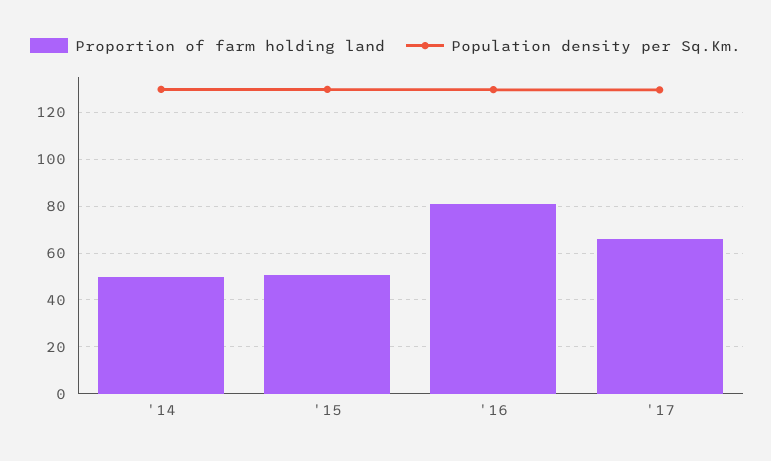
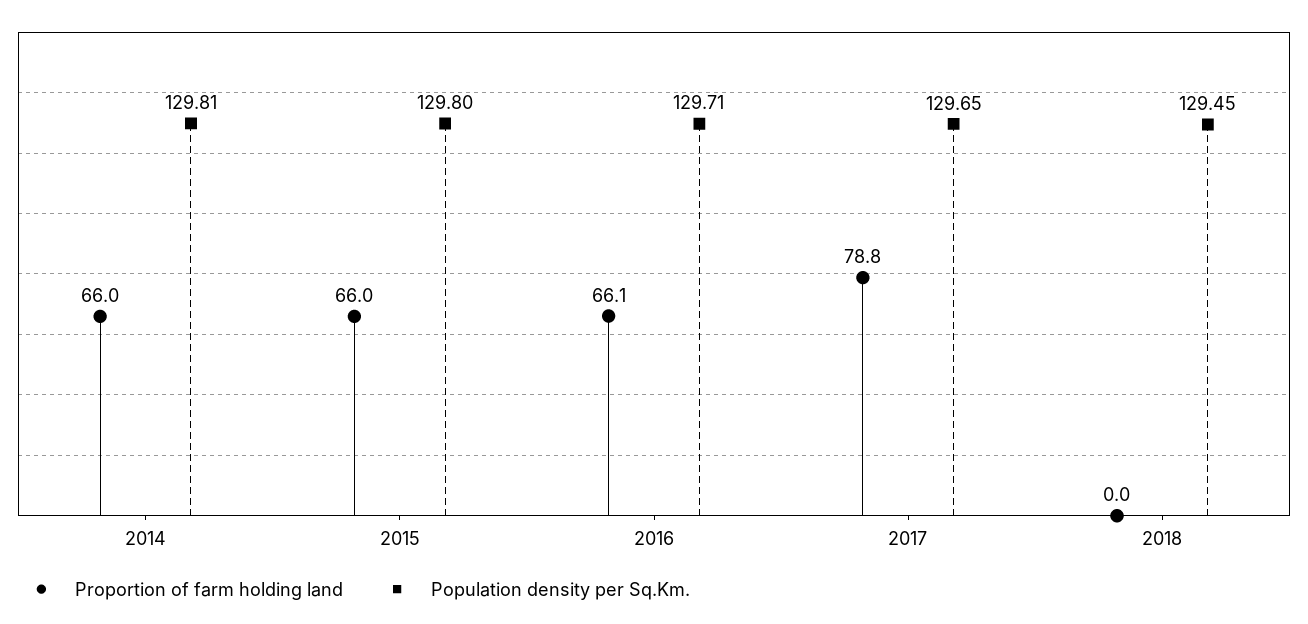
Proportion of farm holding land, '14: 50 -> 66
Proportion of farm holding land, '15: 50 -> 66
Proportion of farm holding land, '16: 80 -> 66.1
Proportion of farm holding land, '17: 65 -> 78.8
Proportion of farm holding land, 2018: none -> 0
Population density per Sq.Km., 2018: none -> 129.45

